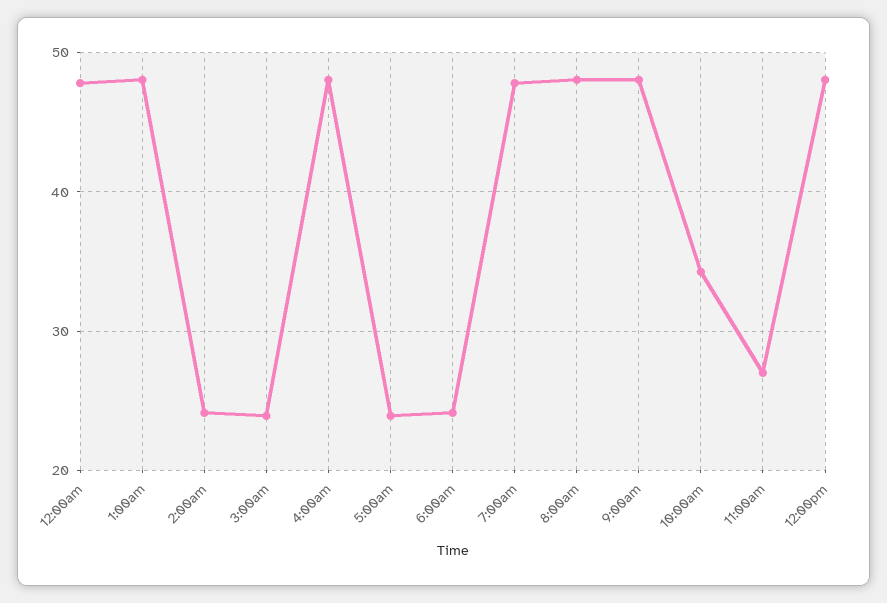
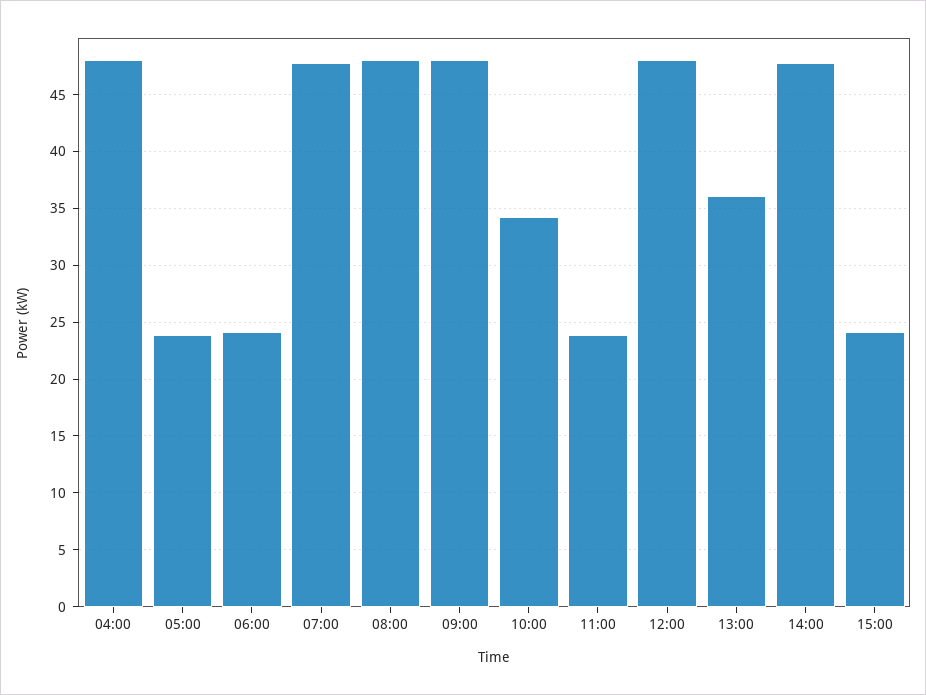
12:00am: 48 -> none
1:00am: 48 -> none
2:00am: 24 -> none
3:00am: 24 -> none
11:00am: 27 -> 24
13:00: none -> 36
14:00: none -> 48
15:00: none -> 24

